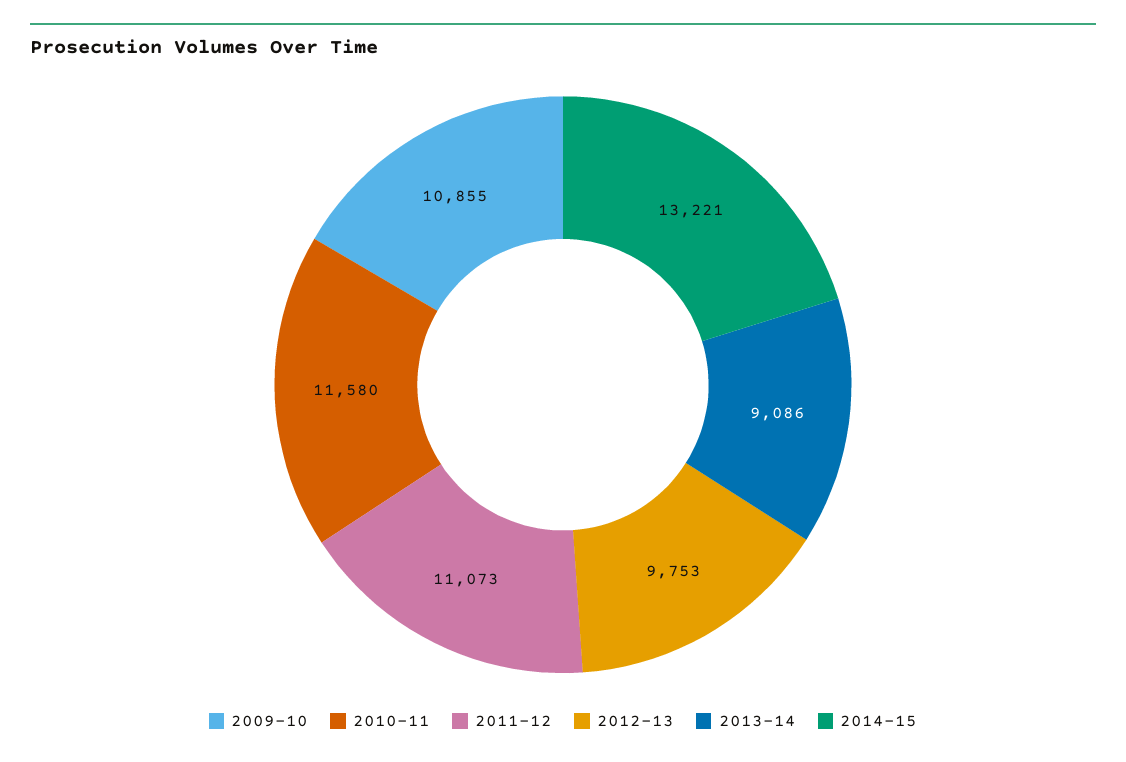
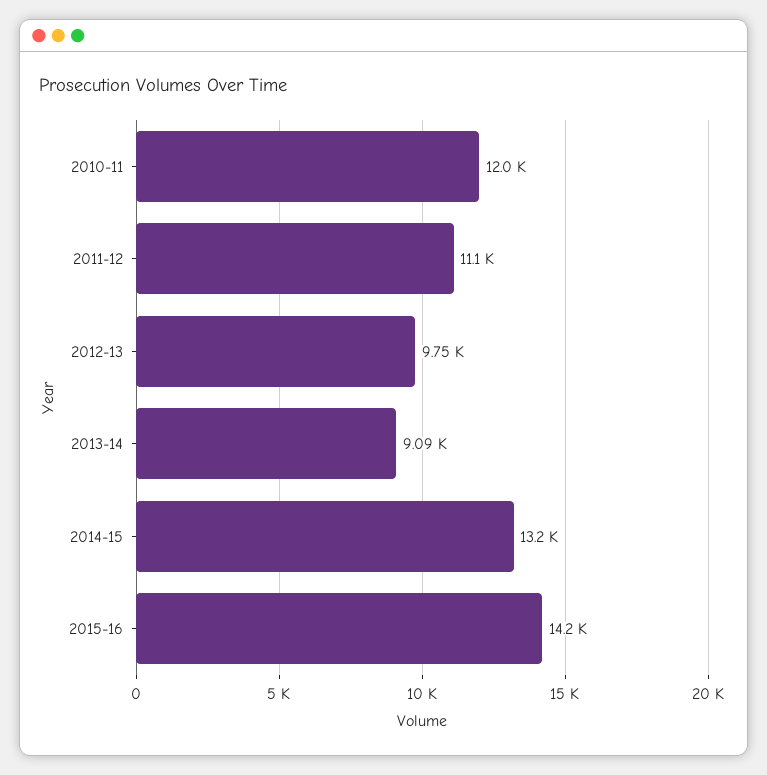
2009-10: 10855 -> none
2010-11: 11580 -> 12000
2015-16: none -> 14200

